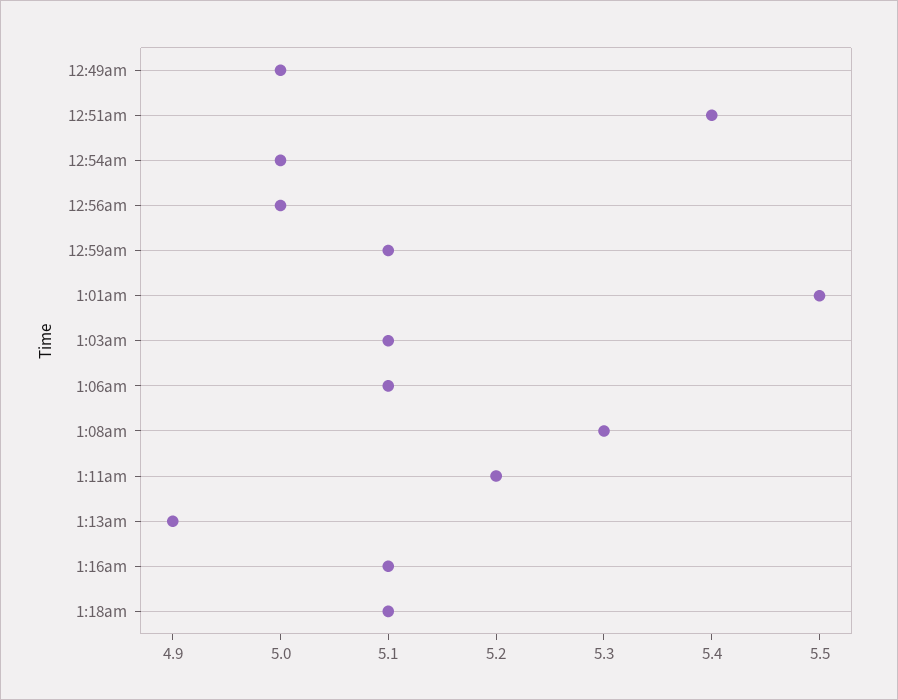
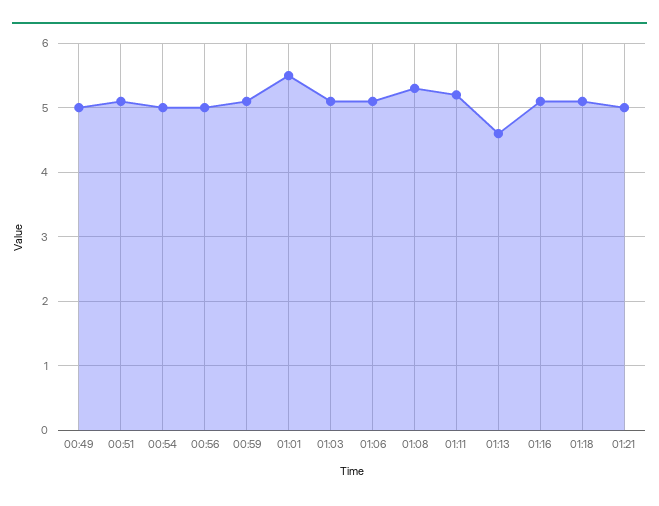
12:51am: 5.4 -> 5.1
1:13am: 4.9 -> 4.6
01:21: none -> 5

